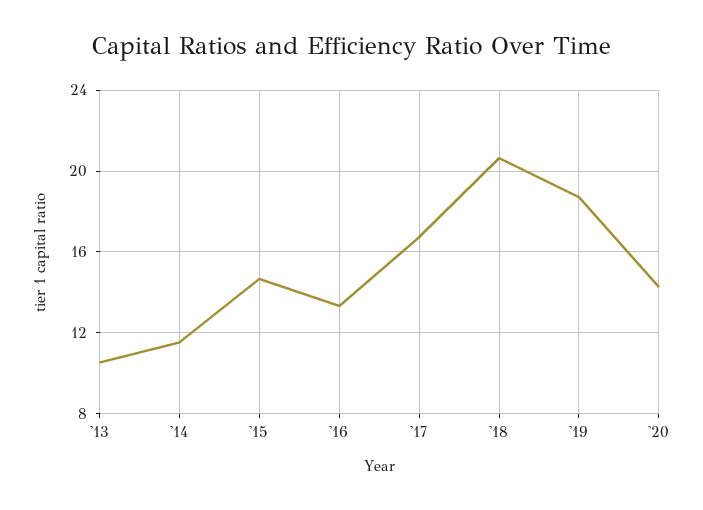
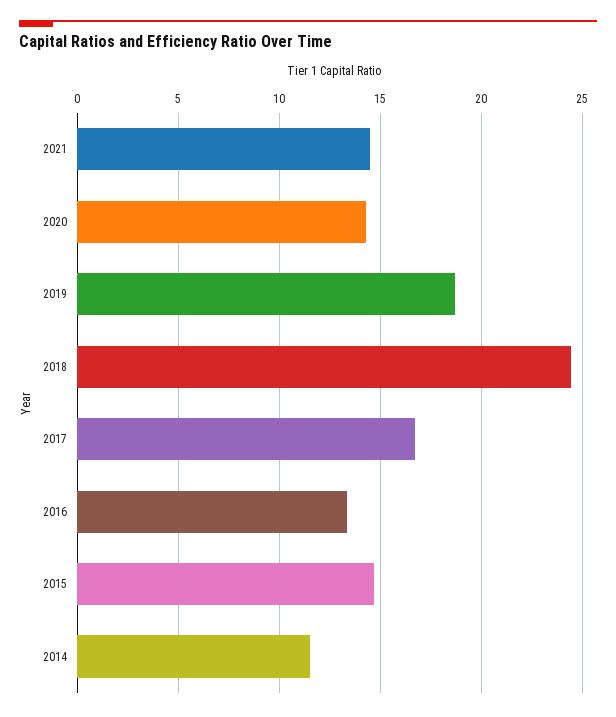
'13: 10.5 -> none
'18: 20.5 -> 24.5
2021: none -> 14.5

